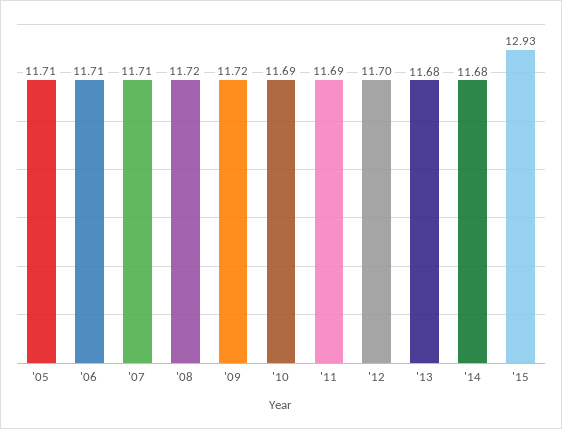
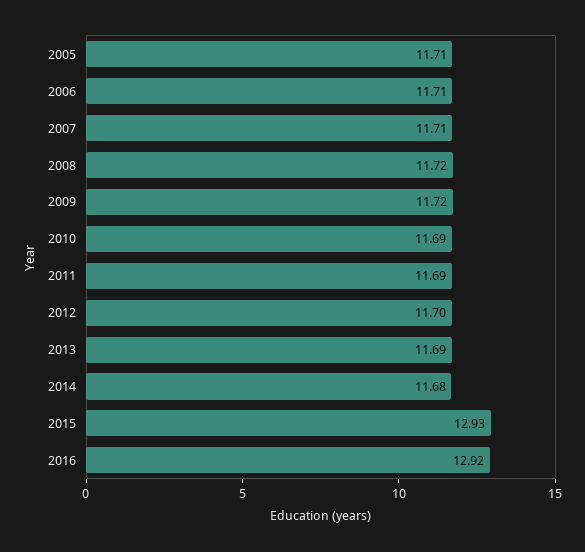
'13: 11.68 -> 11.69
2016: none -> 12.92

